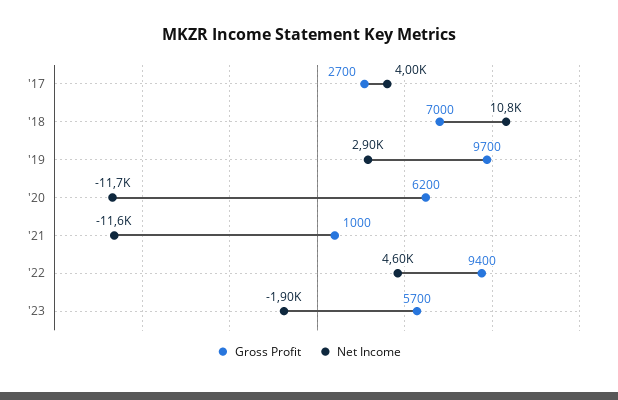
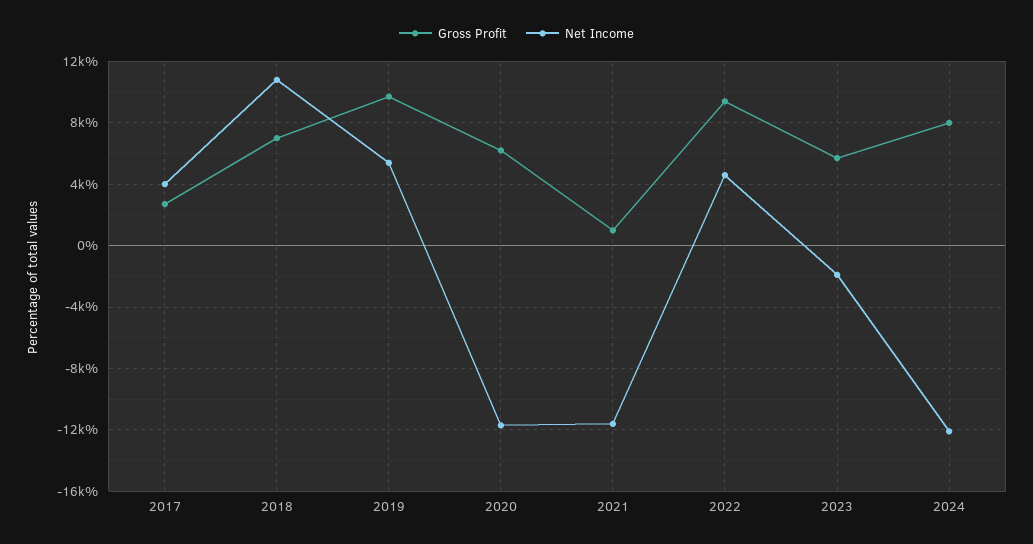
Net Income, '19: 2900 -> 5500
Gross Profit, 2024: none -> 8000
Net Income, 2024: none -> -12000

